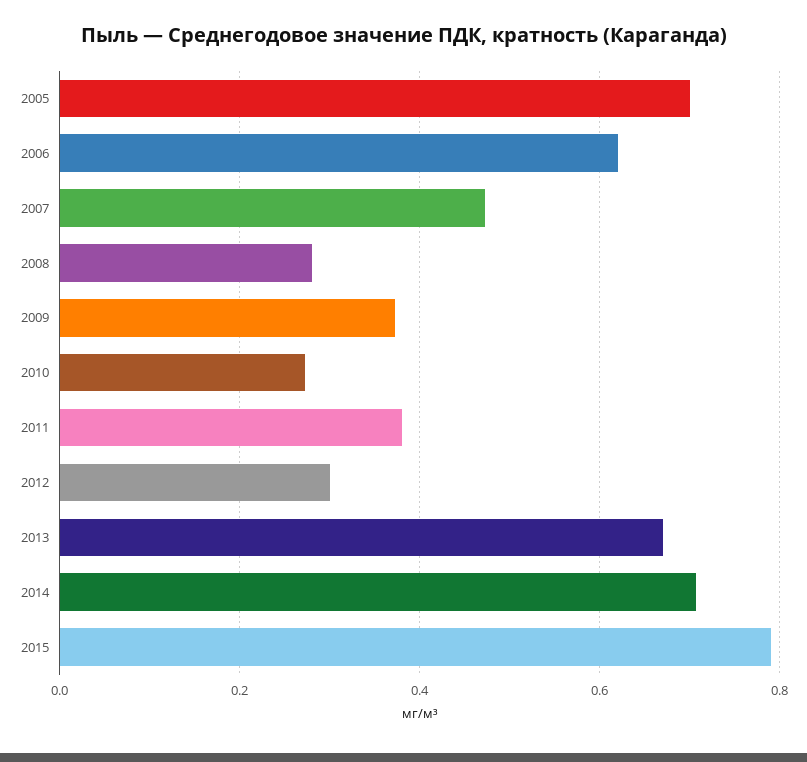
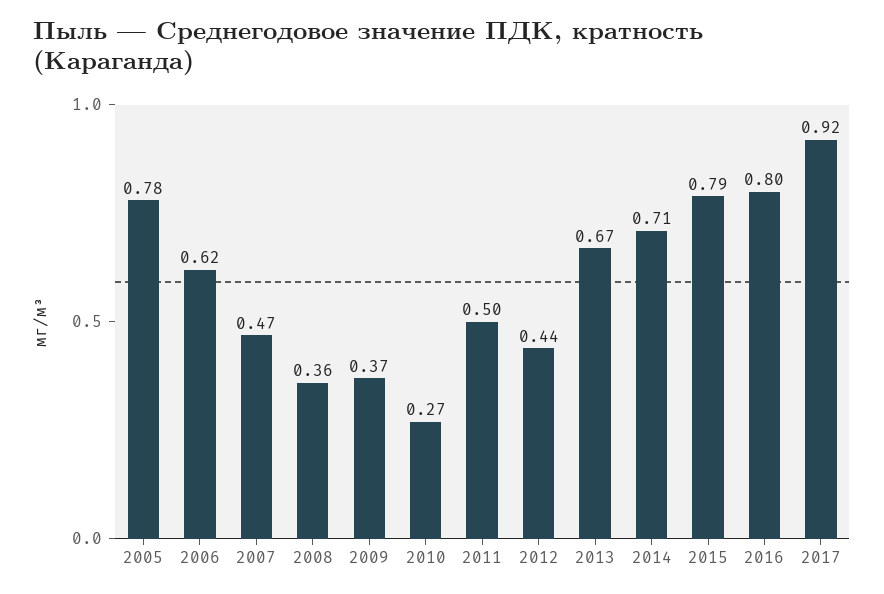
2005: 0.7 -> 0.78
2008: 0.28 -> 0.36
2011: 0.38 -> 0.5
2012: 0.3 -> 0.44
2016: none -> 0.8
2017: none -> 0.92

